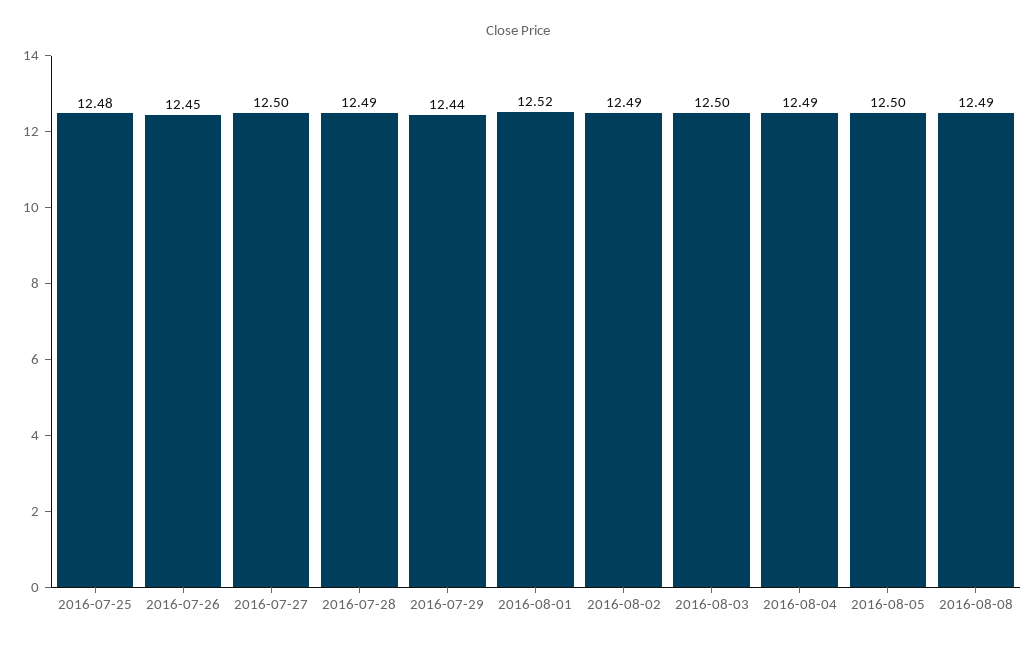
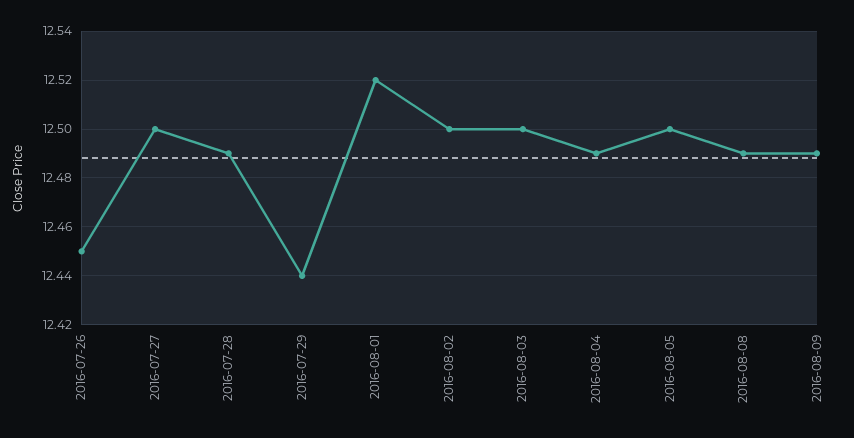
2016-07-25: 12.48 -> none
2016-08-02: 12.49 -> 12.5
2016-08-09: none -> 12.49

